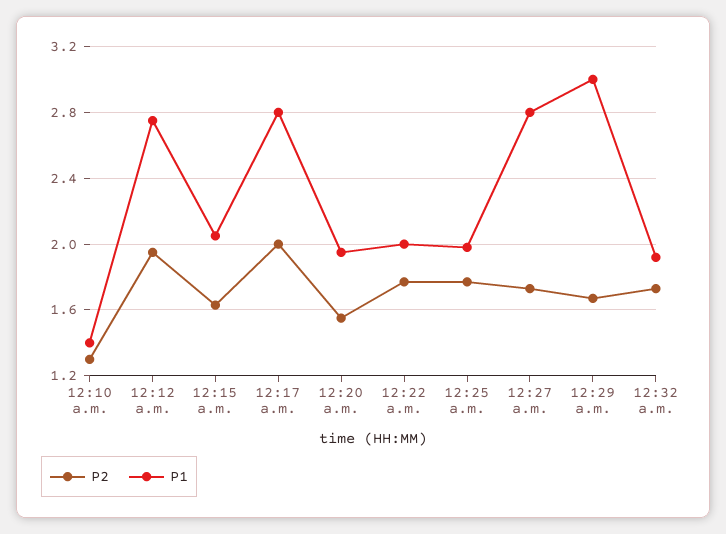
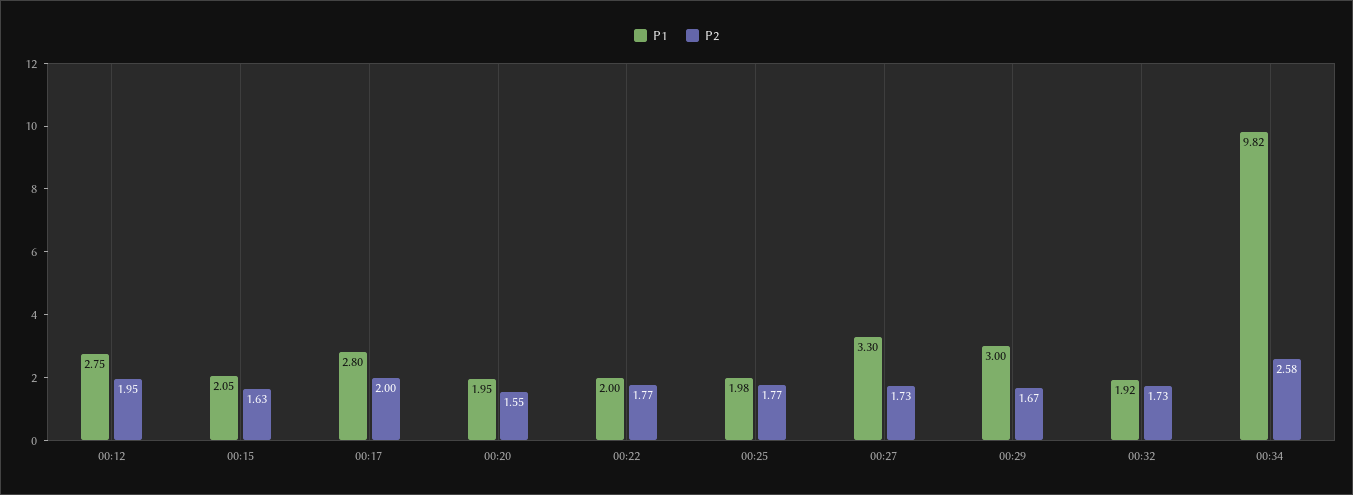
P2, 12:10 a.m.: 1.3 -> none
P1, 12:10 a.m.: 1.4 -> none
P1, 12:27 a.m.: 2.8 -> 3.3
P1, 00:34: none -> 9.82
P2, 00:34: none -> 2.58

